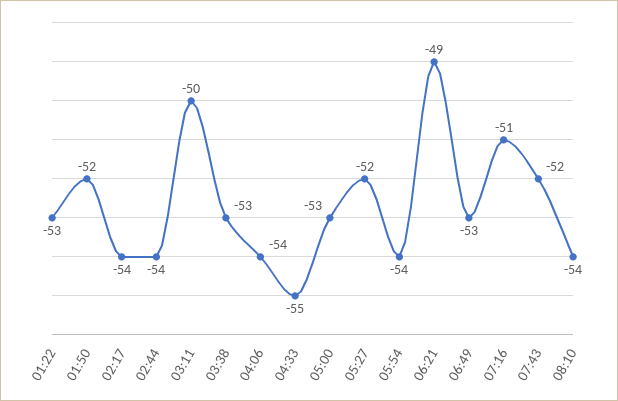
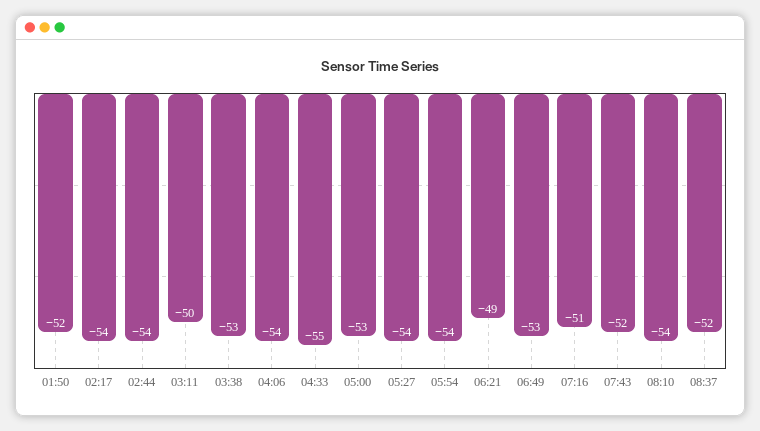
01:22: -53 -> none
05:27: -52 -> -54
08:37: none -> -52

